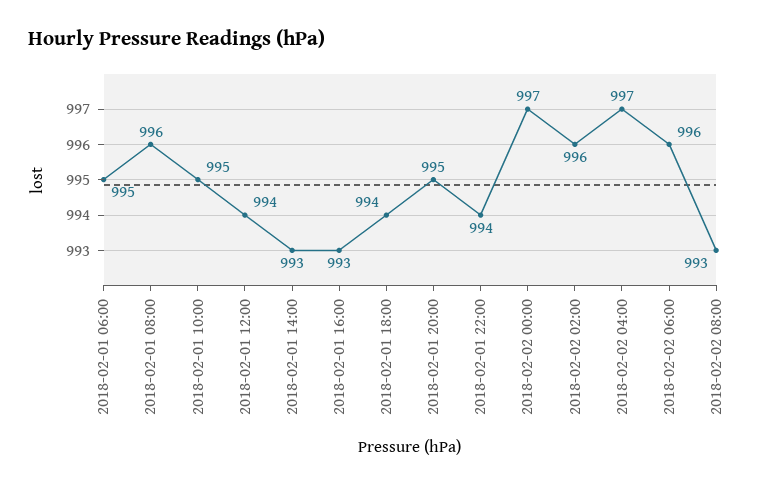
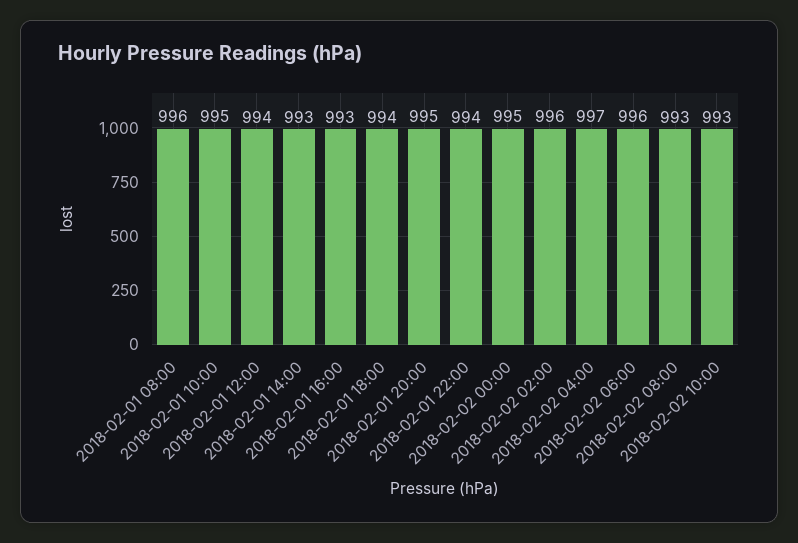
2018-02-01 06:00: 995 -> none
2018-02-02 00:00: 997 -> 995
2018-02-02 10:00: none -> 993

